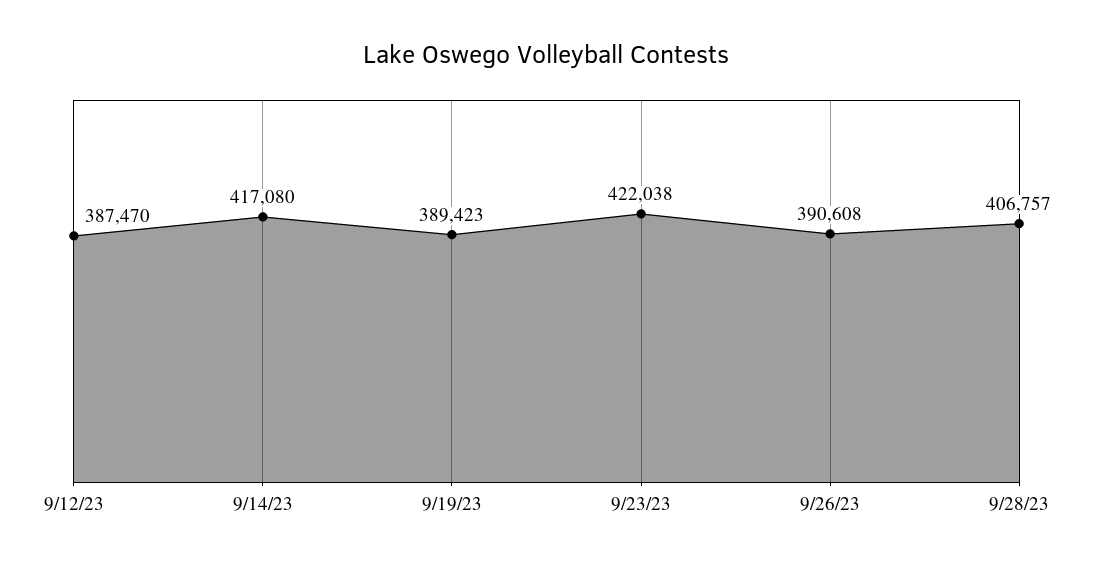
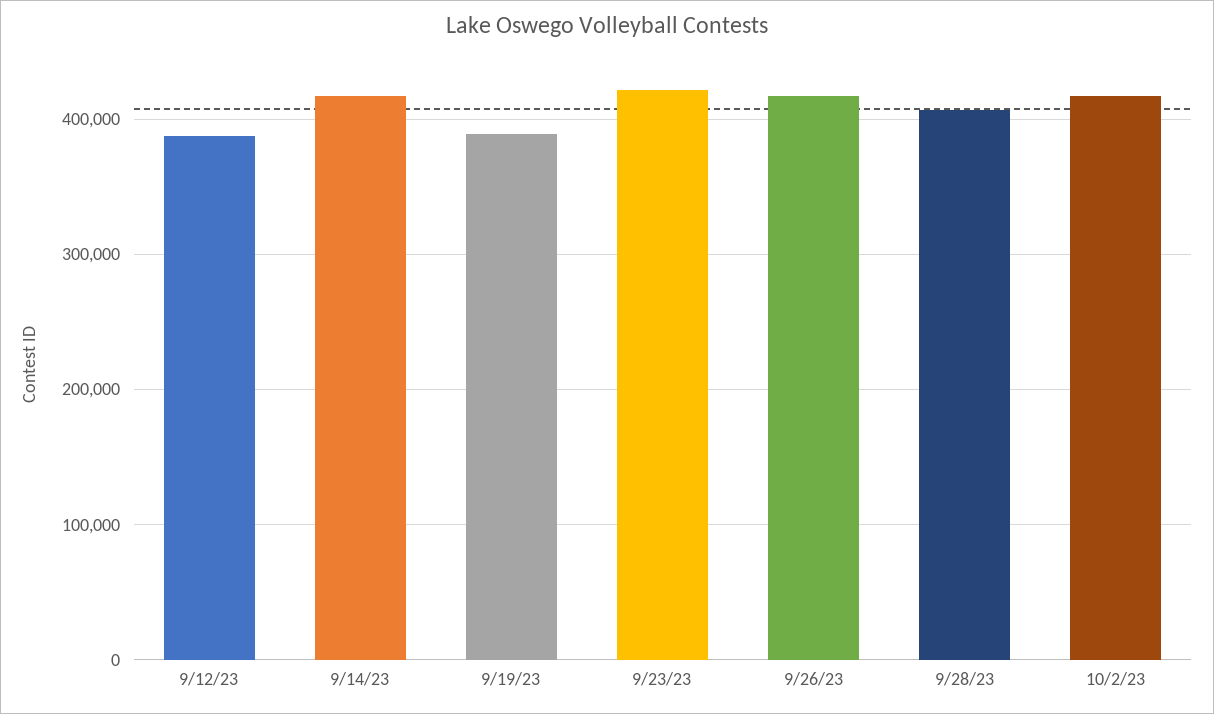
9/26/23: 390608 -> 420000
10/2/23: none -> 420000

